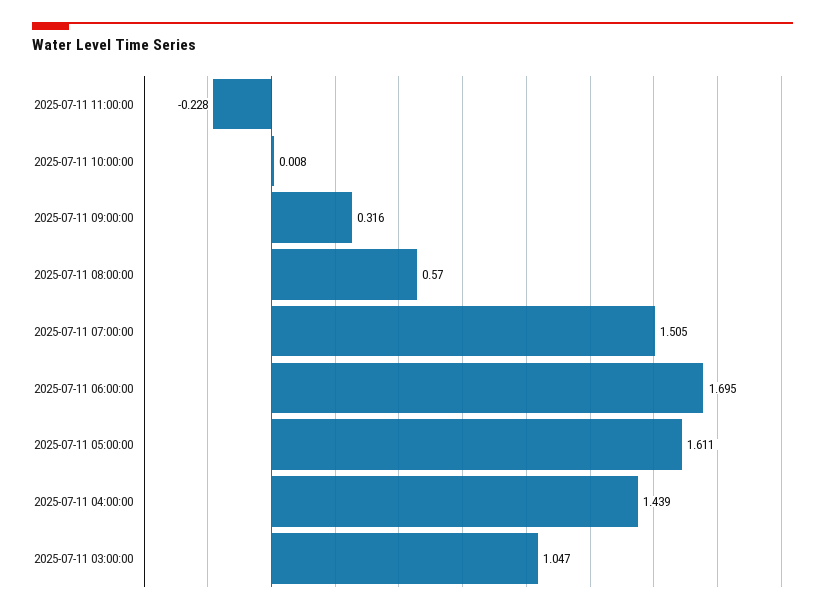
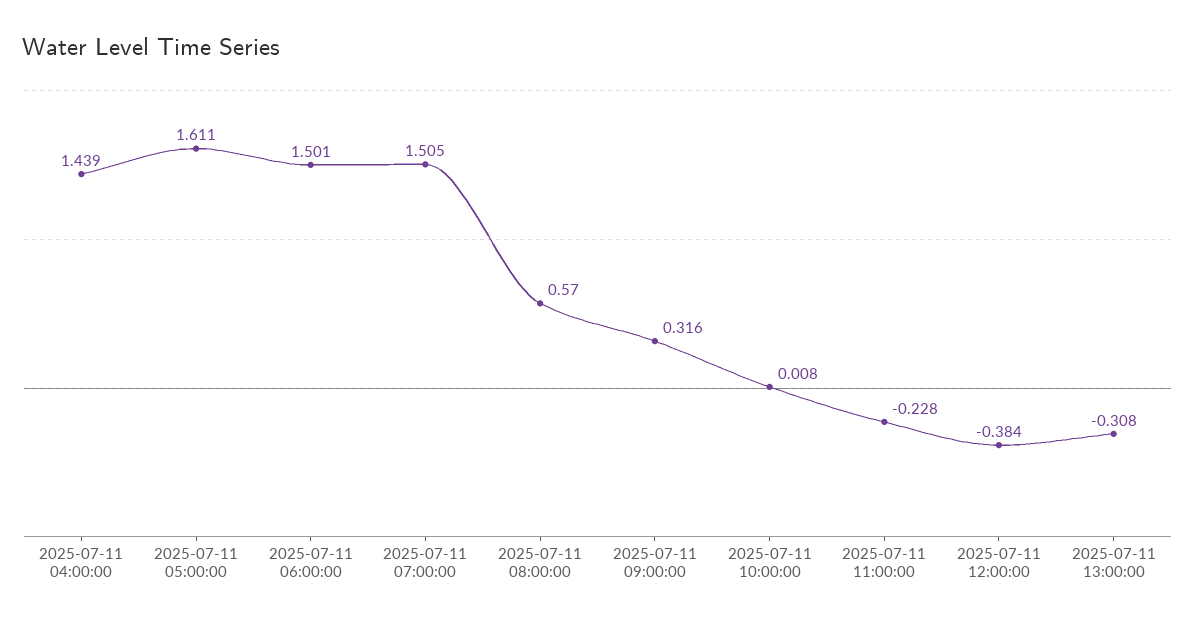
2025-07-11 06:00:00: 1.695 -> 1.501
2025-07-11 03:00:00: 1.047 -> none
2025-07-11 12:00:00: none -> -0.384
2025-07-11 13:00:00: none -> -0.308

